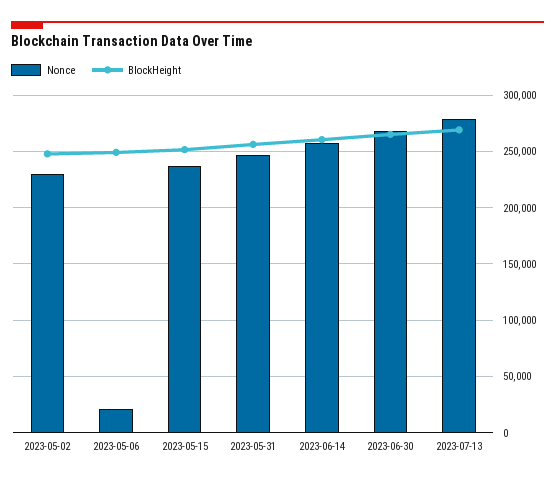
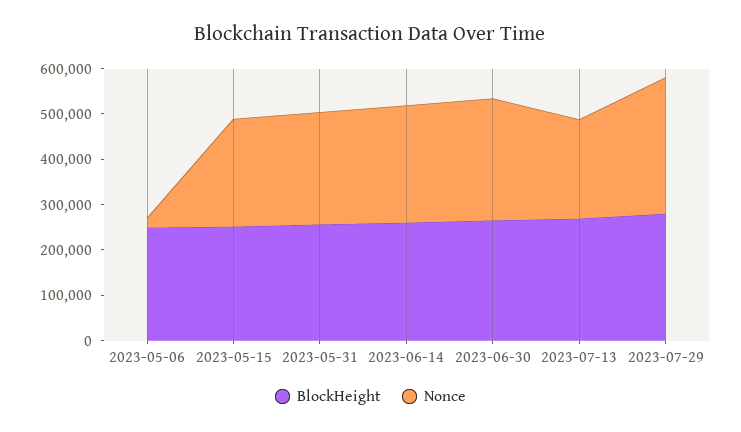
Nonce, 2023-05-02: 230000 -> none
BlockHeight, 2023-05-02: 250000 -> none
Nonce, 2023-07-13: 280000 -> 220000
BlockHeight, 2023-07-29: none -> 280000
Nonce, 2023-07-29: none -> 300000

